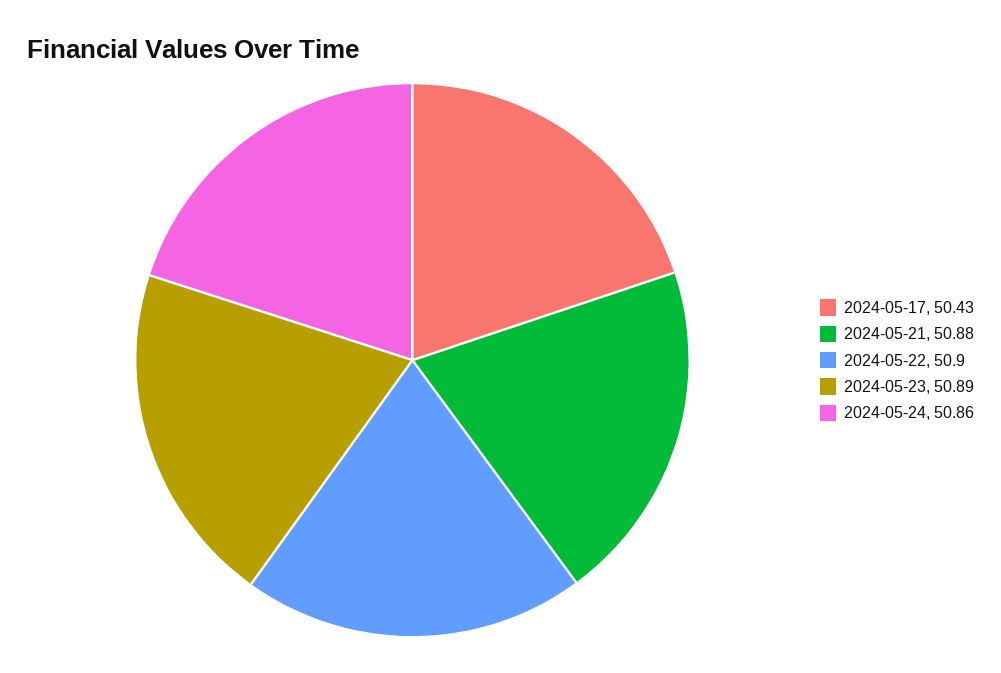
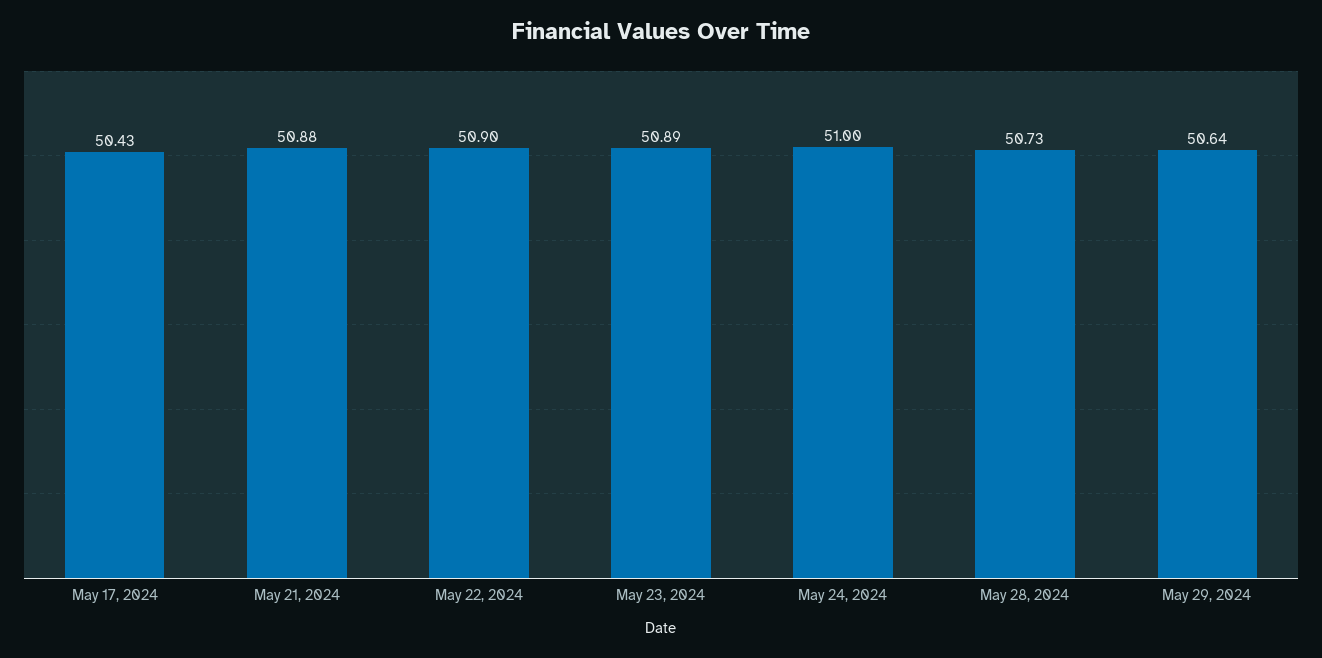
2024-05-24: 50.86 -> 51
May 28, 2024: none -> 50.73
May 29, 2024: none -> 50.64

